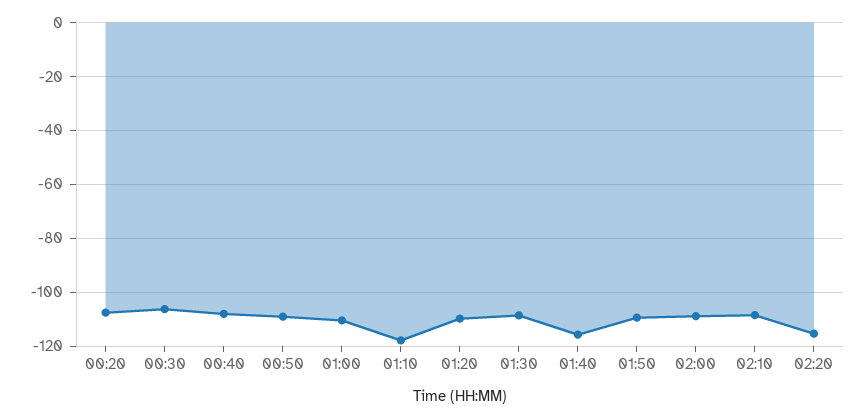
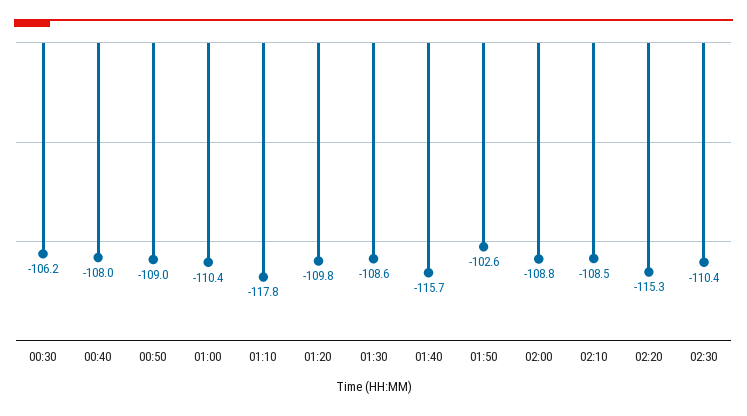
00:20: -107.5 -> none
01:50: -110 -> -102.6
02:30: none -> -110.4

